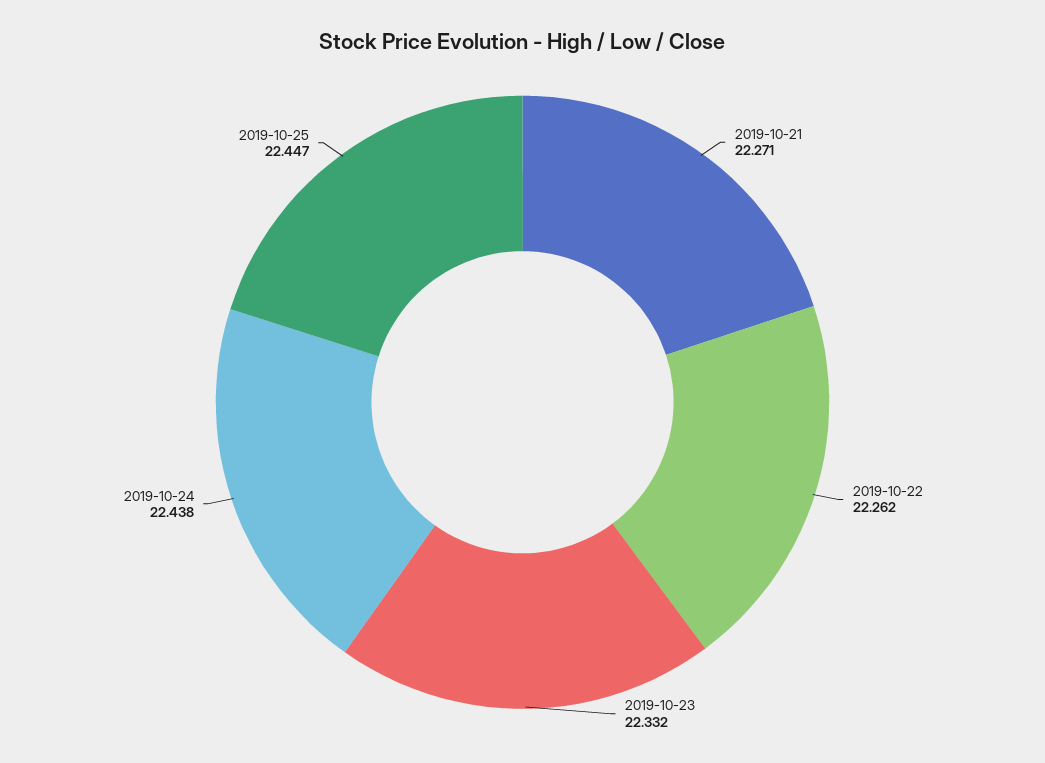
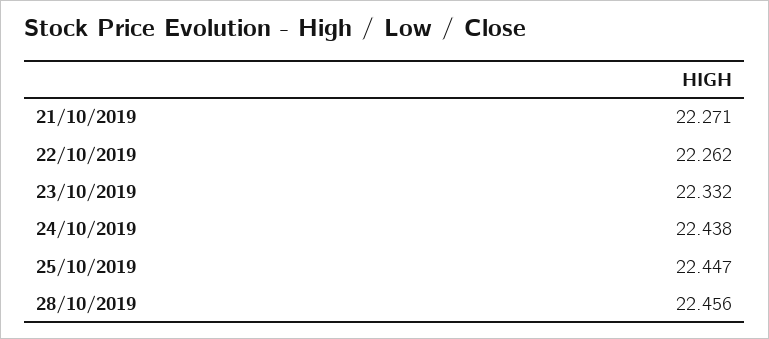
28/10/2019: none -> 22.456

